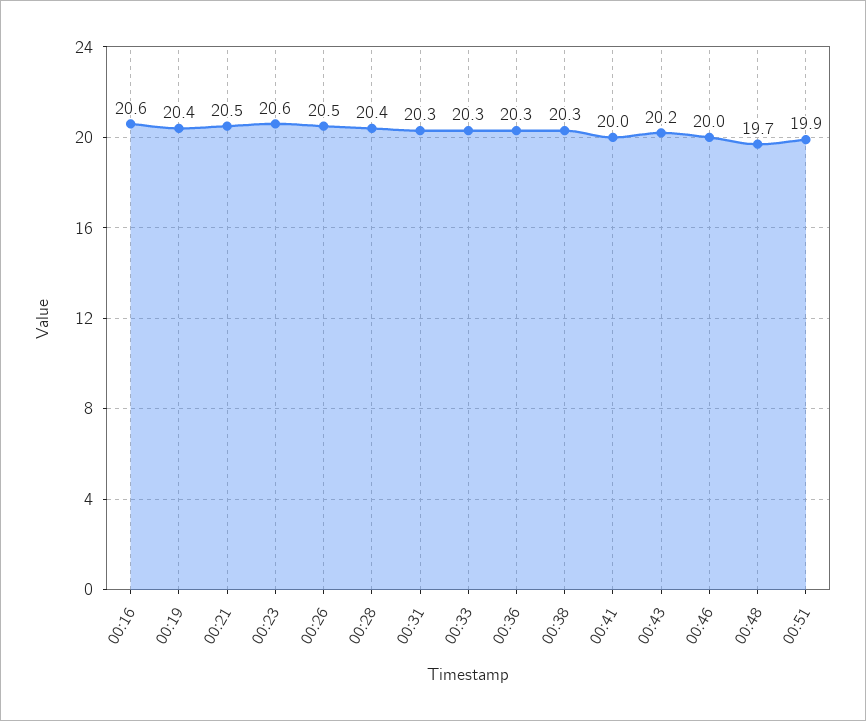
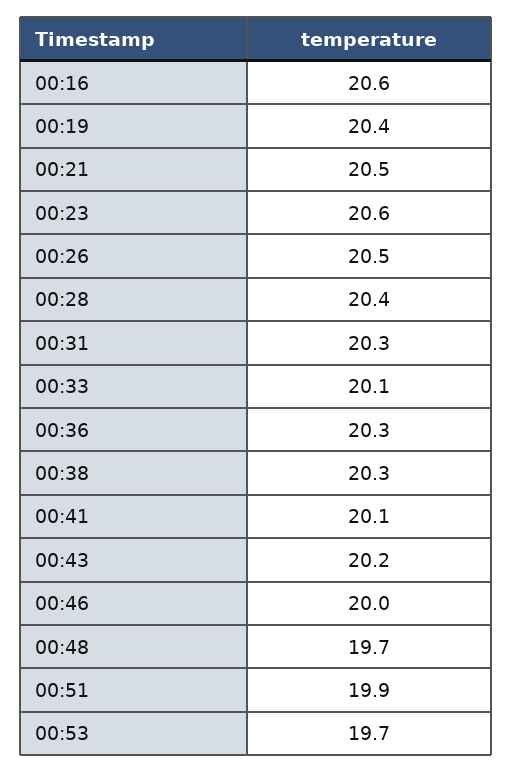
00:33: 20.3 -> 20.1
00:41: 20 -> 20.1
00:53: none -> 19.7

